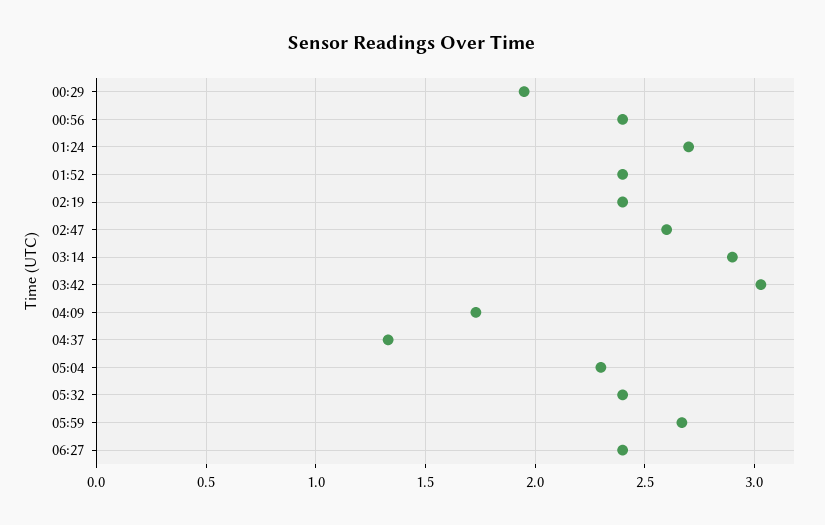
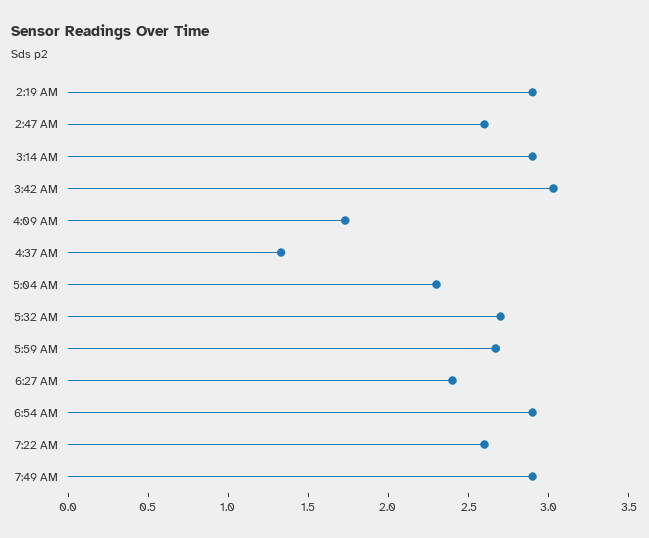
00:29: 1.95 -> none
00:56: 2.4 -> none
01:24: 2.7 -> none
01:52: 2.4 -> none
02:19: 2.4 -> 2.9
05:32: 2.4 -> 2.7
6:54 AM: none -> 2.9
7:22 AM: none -> 2.6
7:49 AM: none -> 2.9

